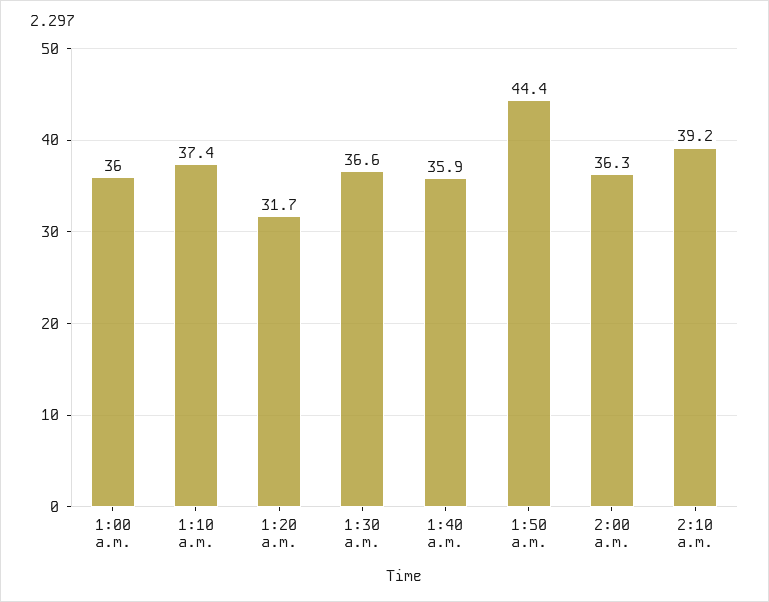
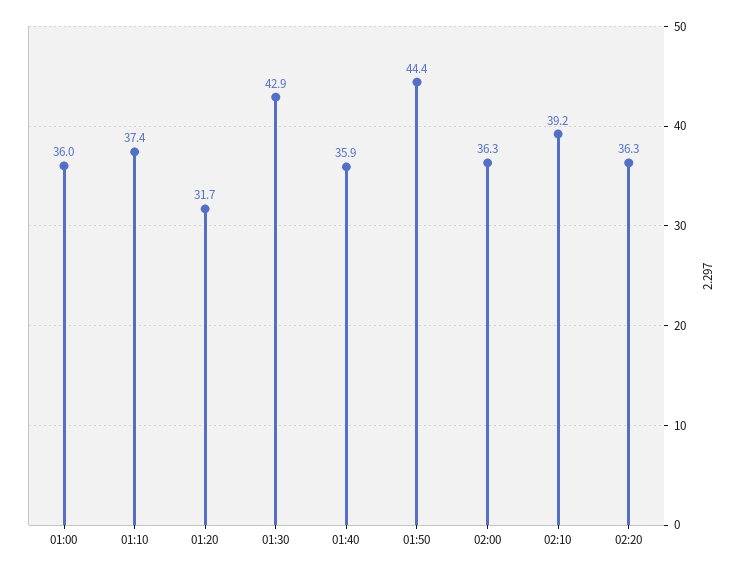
1:30 a.m.: 36.6 -> 42.9
02:20: none -> 36.3

